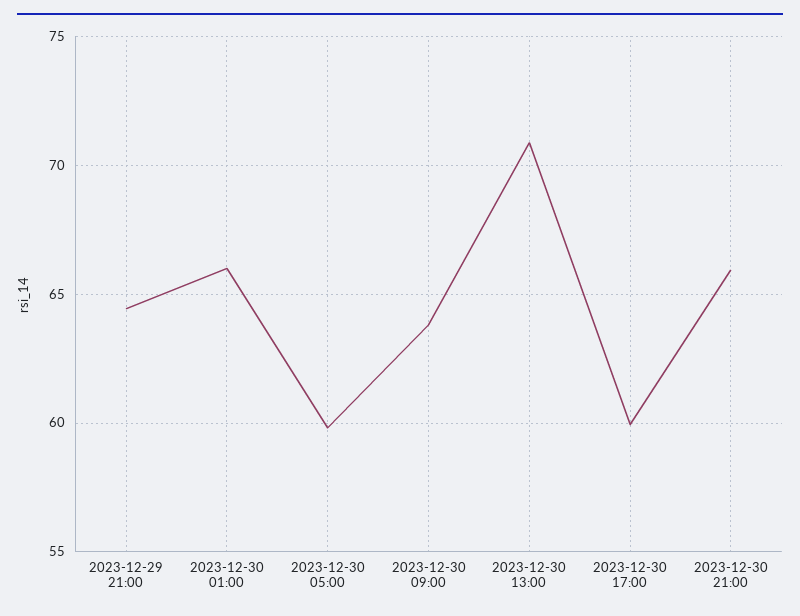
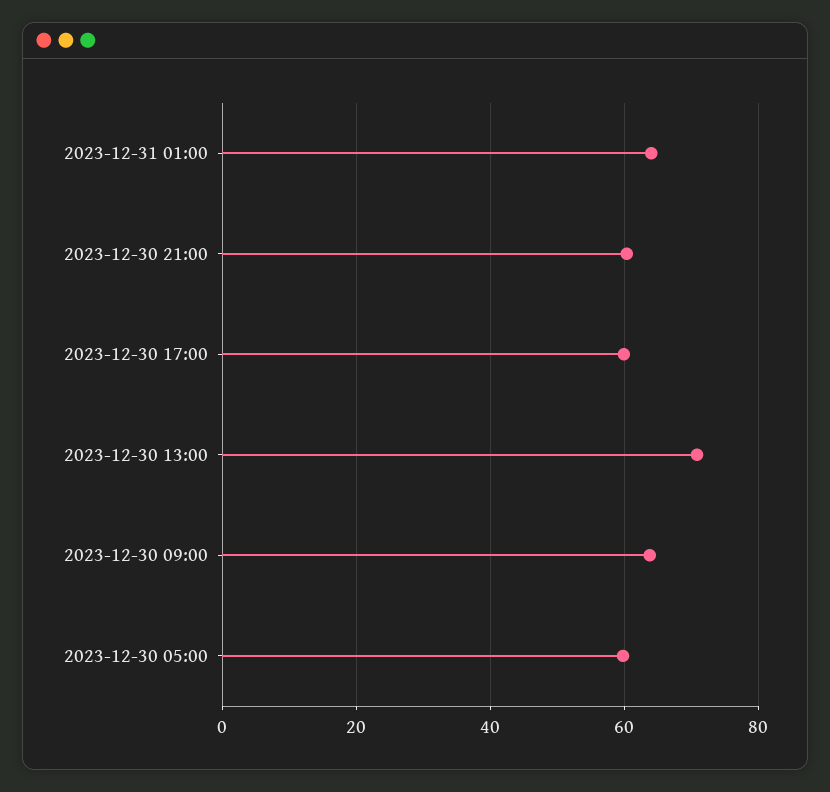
2023-12-29 21:00: 64.5 -> none
2023-12-30 01:00: 66 -> none
2023-12-30 21:00: 66 -> 60
2023-12-31 01:00: none -> 64

